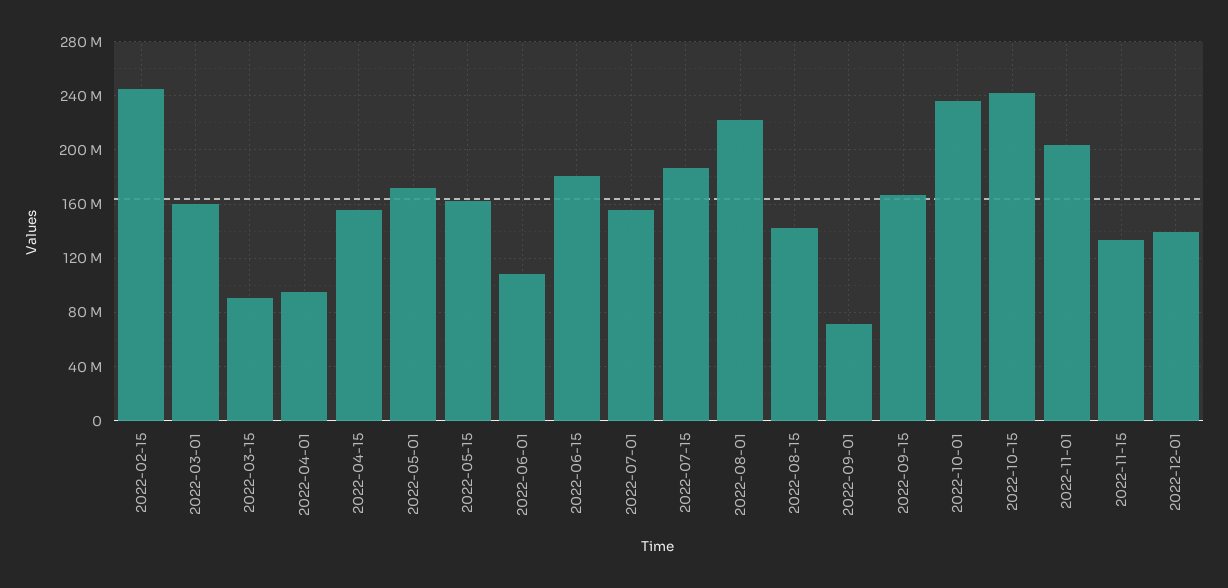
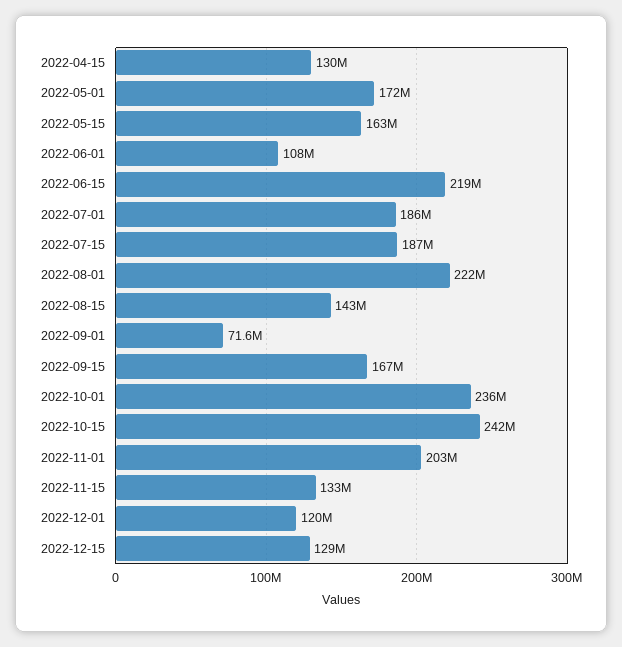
2022-02-15: 245000000 -> none
2022-03-01: 160000000 -> none
2022-03-15: 90000000 -> none
2022-04-01: 95000000 -> none
2022-04-15: 155000000 -> 130000000
2022-06-15: 180000000 -> 219000000
2022-07-01: 155000000 -> 186000000
2022-12-01: 140000000 -> 120000000
2022-12-15: none -> 129000000

